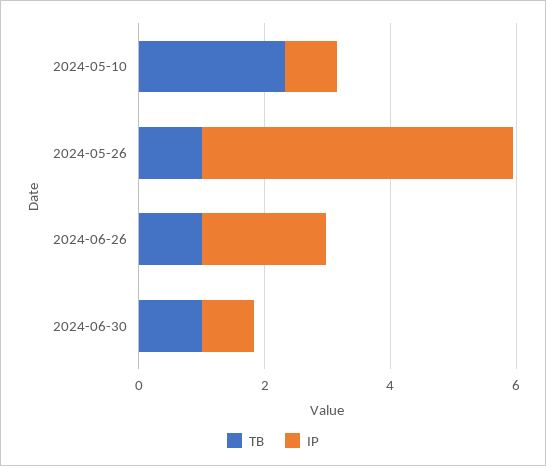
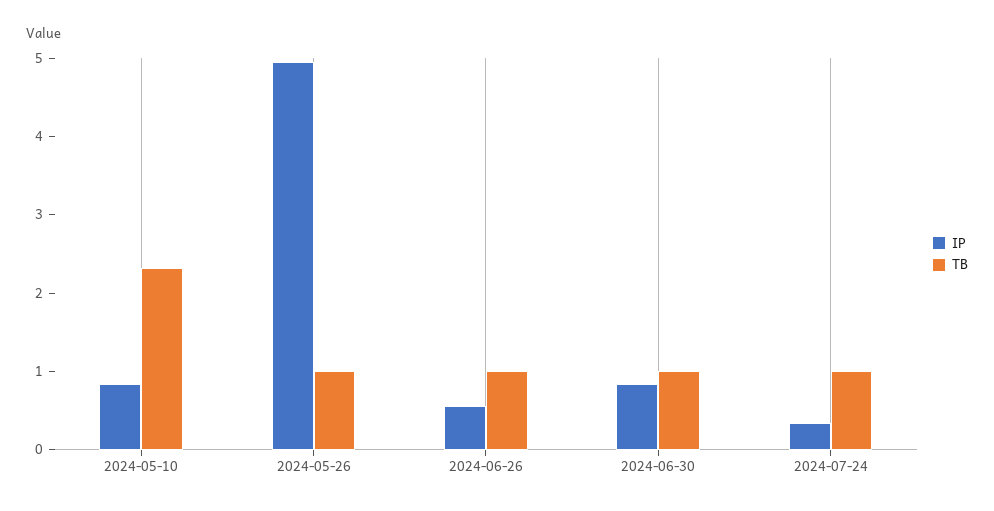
IP, 2024-06-26: 2 -> 0.6
IP, 2024-07-24: none -> 0.4
TB, 2024-07-24: none -> 1

